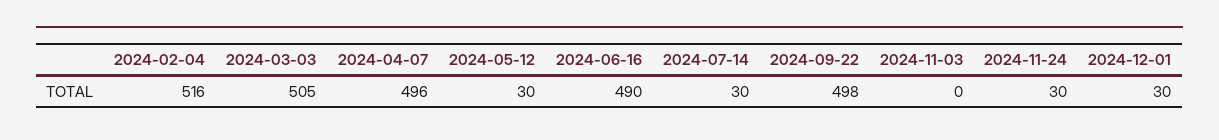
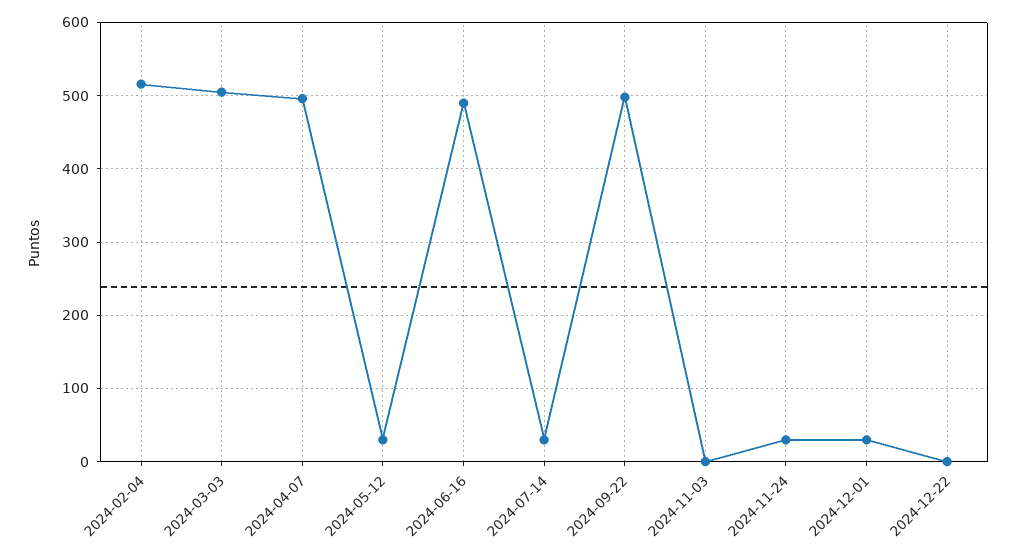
2024-12-22: none -> 0

